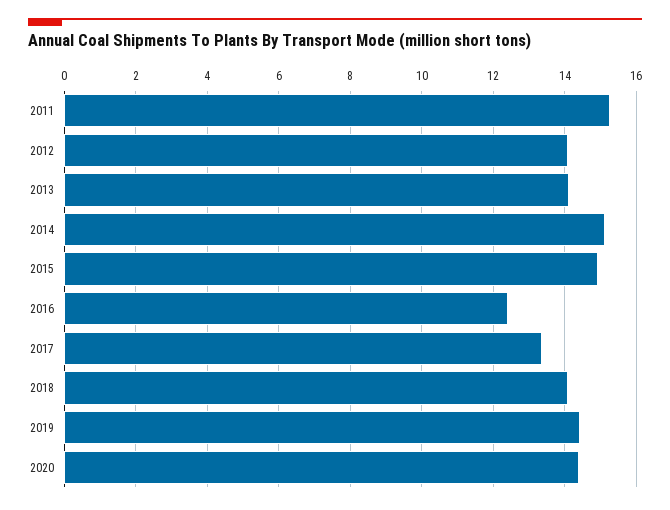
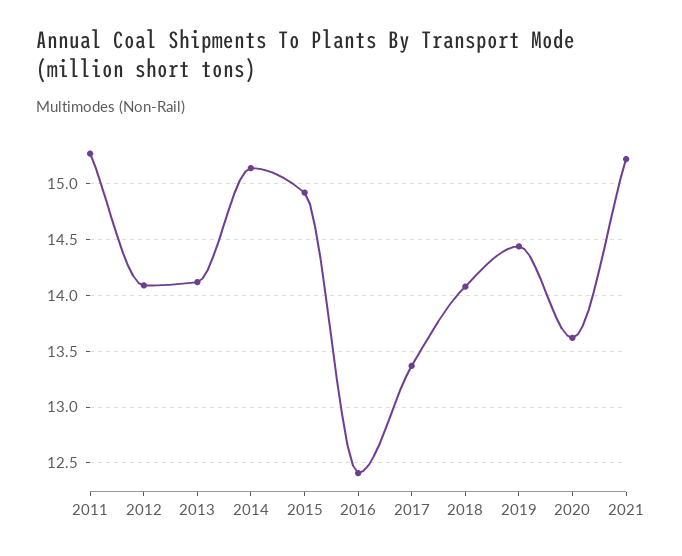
2020: 14.4 -> 13.6
2021: none -> 15.2

